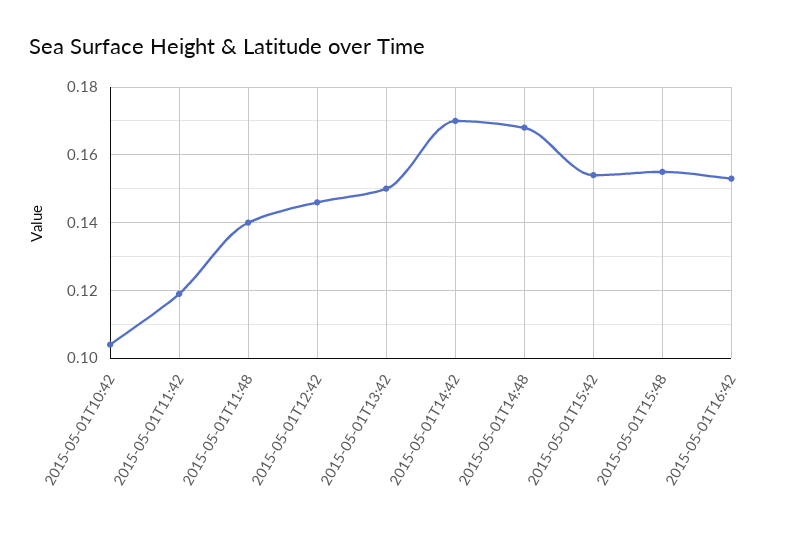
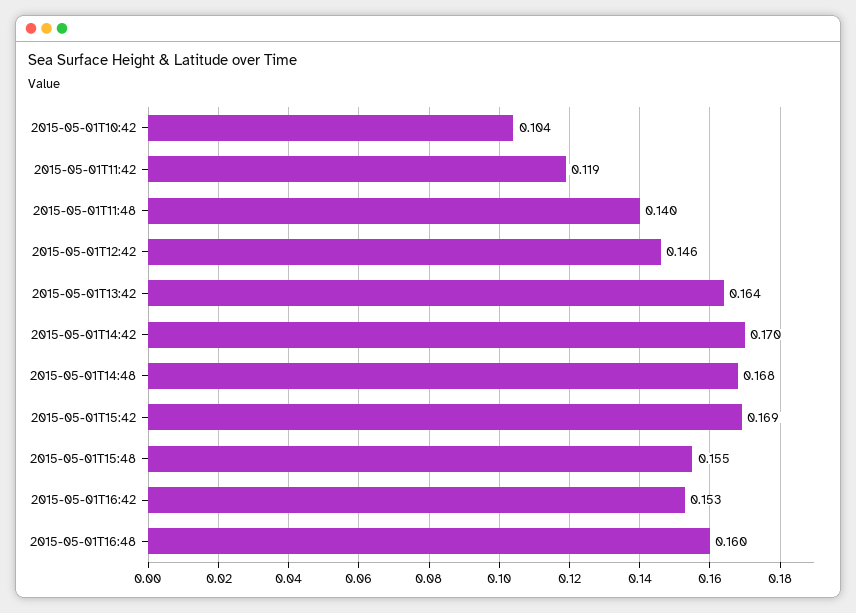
2015-05-01T13:42: 0.15 -> 0.164
2015-05-01T15:42: 0.155 -> 0.169
2015-05-01T16:48: none -> 0.16

